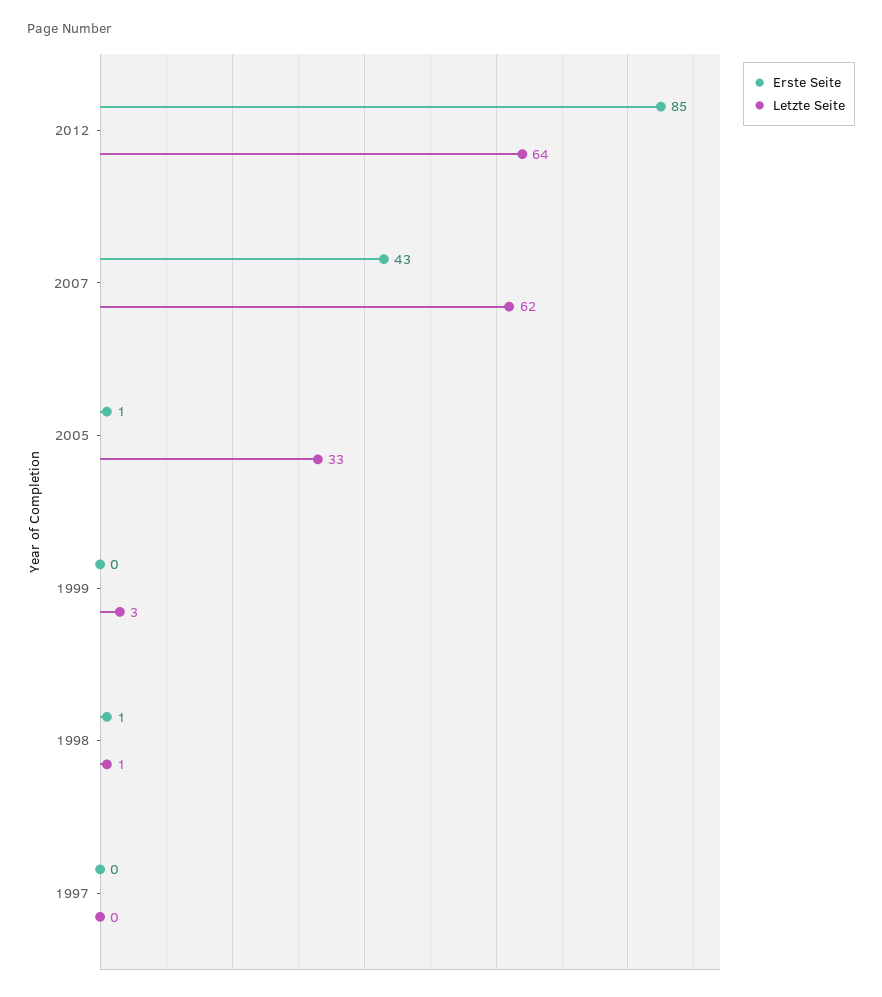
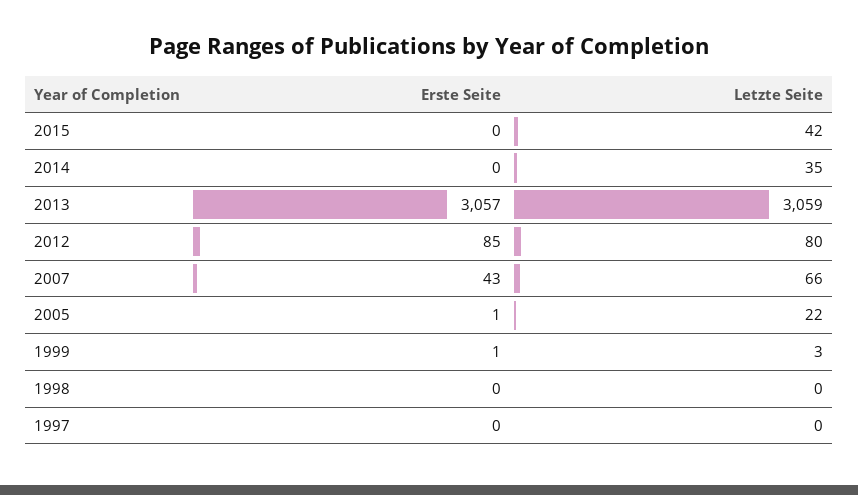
Letzte Seite, 2012: 64 -> 80
Letzte Seite, 2007: 62 -> 66
Letzte Seite, 2005: 33 -> 22
Erste Seite, 1999: 0 -> 1
Erste Seite, 1998: 1 -> 0
Letzte Seite, 1998: 1 -> 0
Erste Seite, 2015: none -> 0
Letzte Seite, 2015: none -> 42
Erste Seite, 2014: none -> 0
Letzte Seite, 2014: none -> 35
Erste Seite, 2013: none -> 3057
Letzte Seite, 2013: none -> 3059

